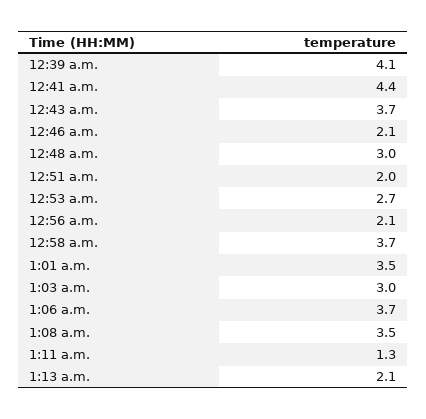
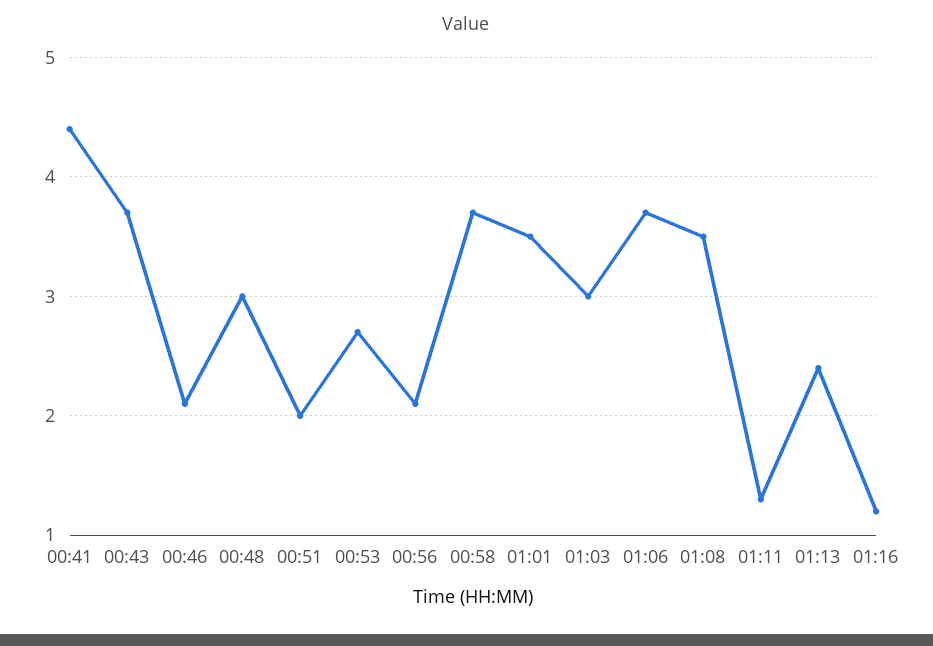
12:39 a.m.: 4.1 -> none
1:13 a.m.: 2.1 -> 2.4
01:16: none -> 1.2

